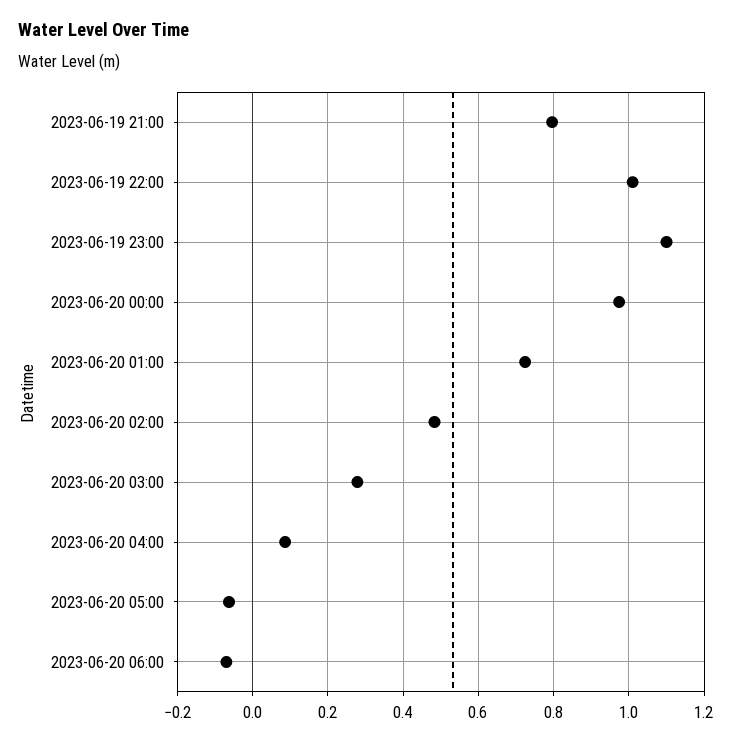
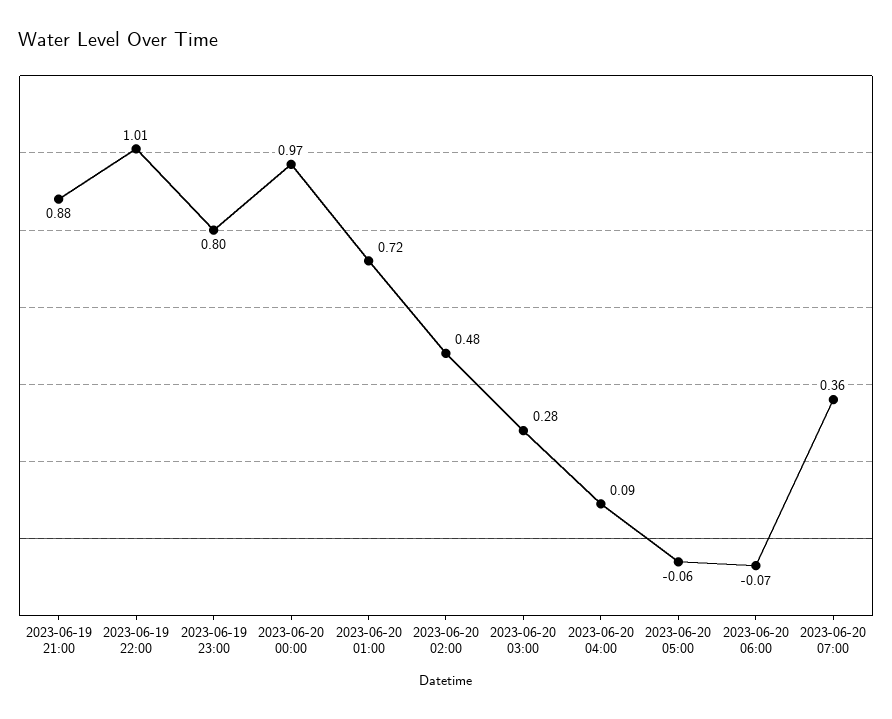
2023-06-19 21:00: 0.8 -> 0.88
2023-06-19 23:00: 1.1 -> 0.8
2023-06-20 07:00: none -> 0.36

